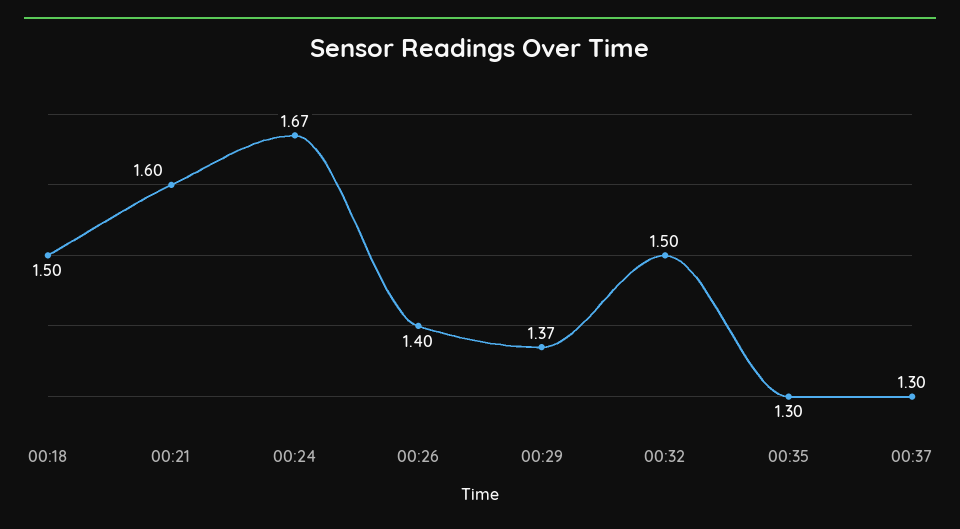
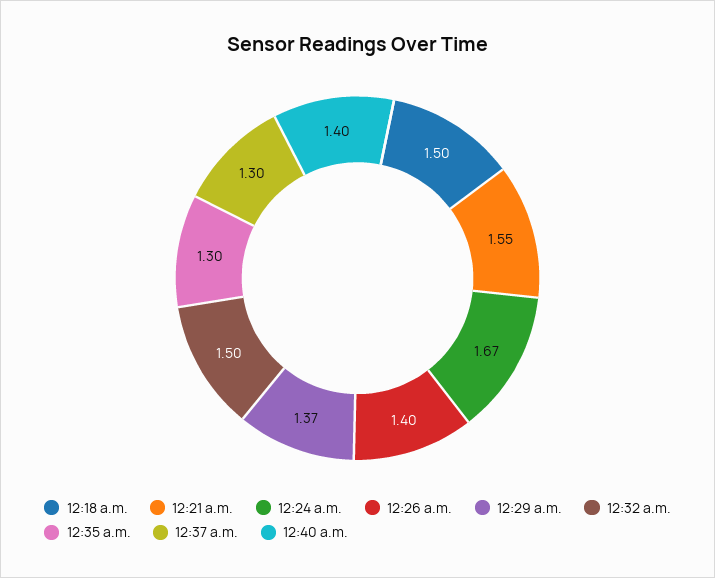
00:21: 1.6 -> 1.55
12:40 a.m.: none -> 1.4

